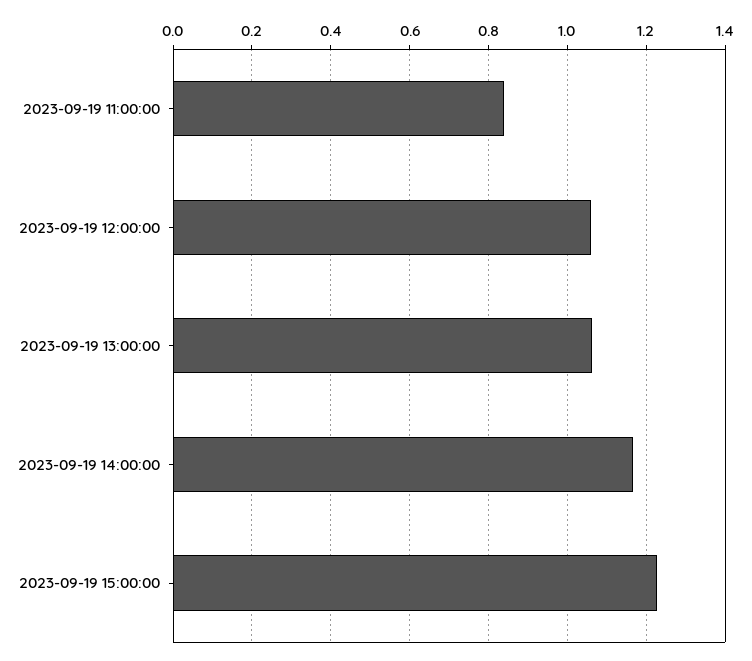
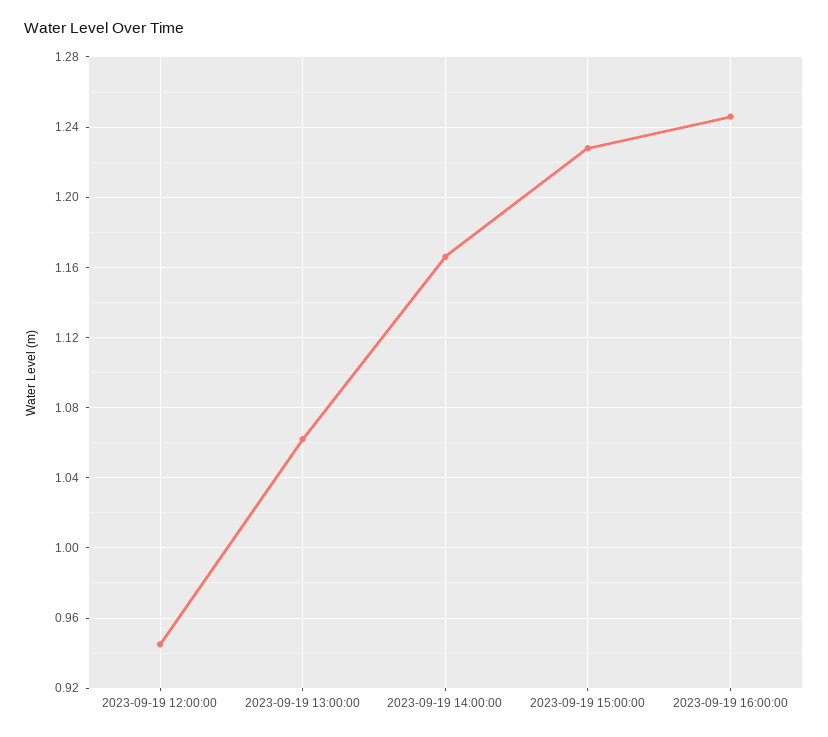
2023-09-19 11:00:00: 0.84 -> none
2023-09-19 12:00:00: 1.06 -> 0.945
2023-09-19 16:00:00: none -> 1.245

